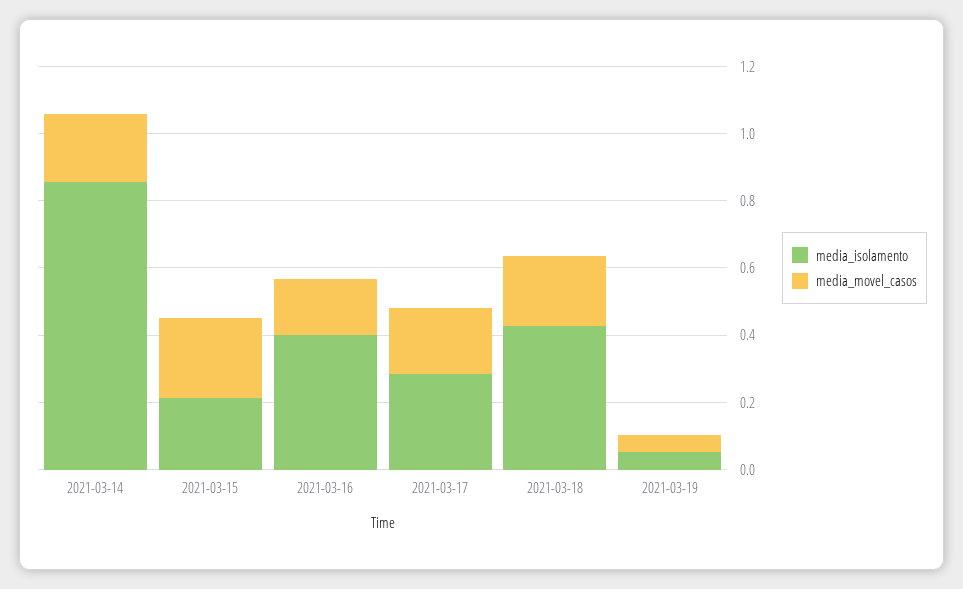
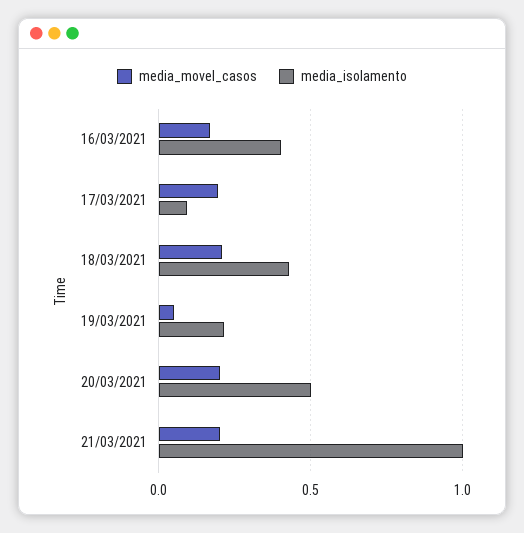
media_isolamento, 2021-03-14: 0.85 -> none
media_movel_casos, 2021-03-14: 0.2 -> none
media_isolamento, 2021-03-15: 0.2 -> none
media_movel_casos, 2021-03-15: 0.25 -> none
media_isolamento, 2021-03-17: 0.3 -> 0.1
media_isolamento, 2021-03-19: 0.05 -> 0.2
media_movel_casos, 20/03/2021: none -> 0.2
media_isolamento, 20/03/2021: none -> 0.5
media_movel_casos, 21/03/2021: none -> 0.2
media_isolamento, 21/03/2021: none -> 1

